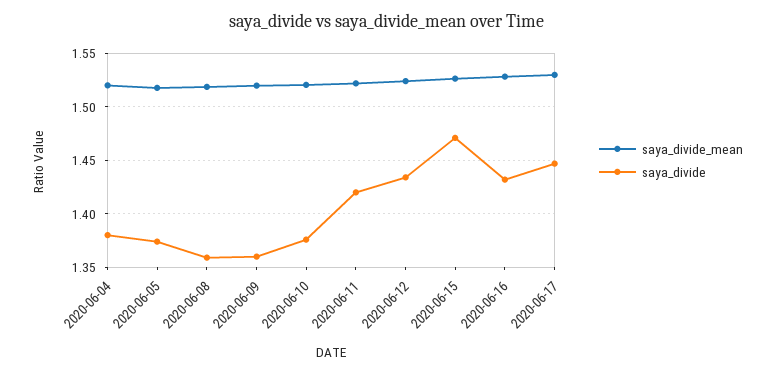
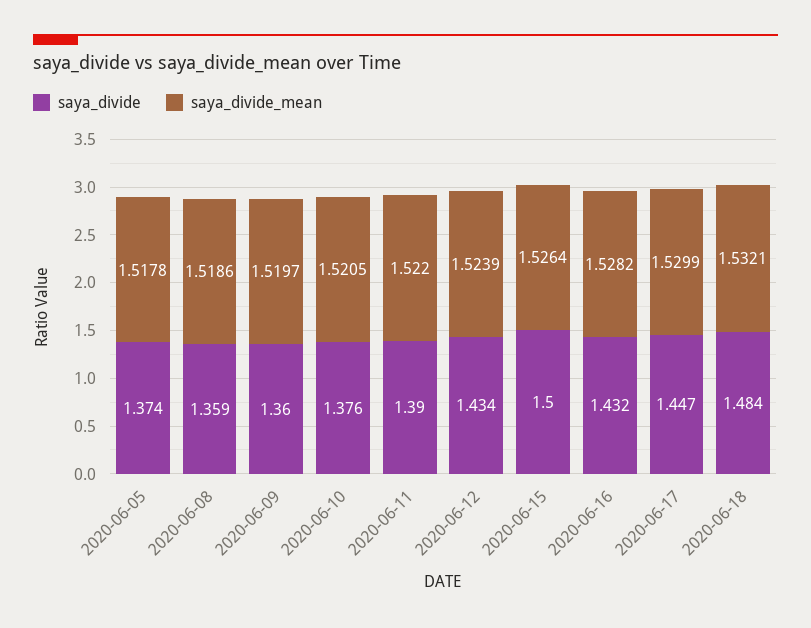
saya_divide_mean, 2020-06-04: 1.52 -> none
saya_divide, 2020-06-04: 1.38 -> none
saya_divide, 2020-06-11: 1.42 -> 1.39
saya_divide, 2020-06-15: 1.47 -> 1.5
saya_divide, 2020-06-18: none -> 1.484
saya_divide_mean, 2020-06-18: none -> 1.5321

